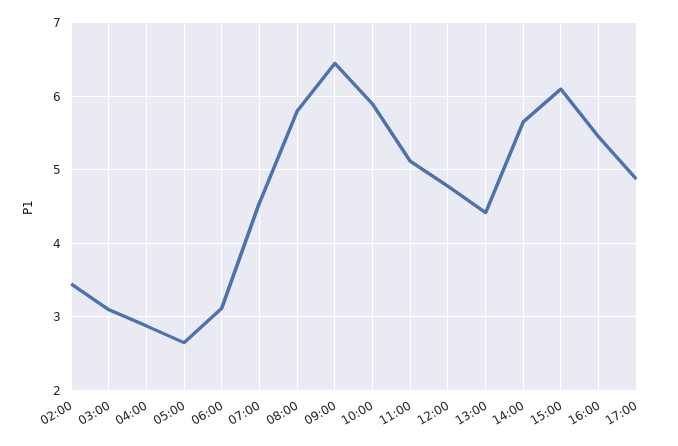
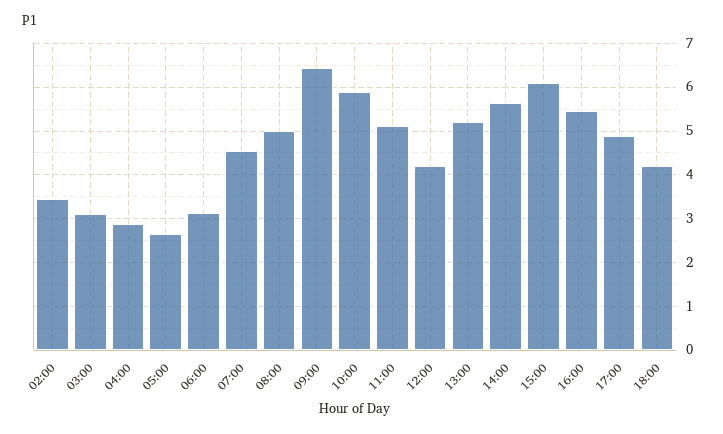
08:00: 5.8 -> 5
12:00: 4.8 -> 4.2
13:00: 4.4 -> 5.2
18:00: none -> 4.2

